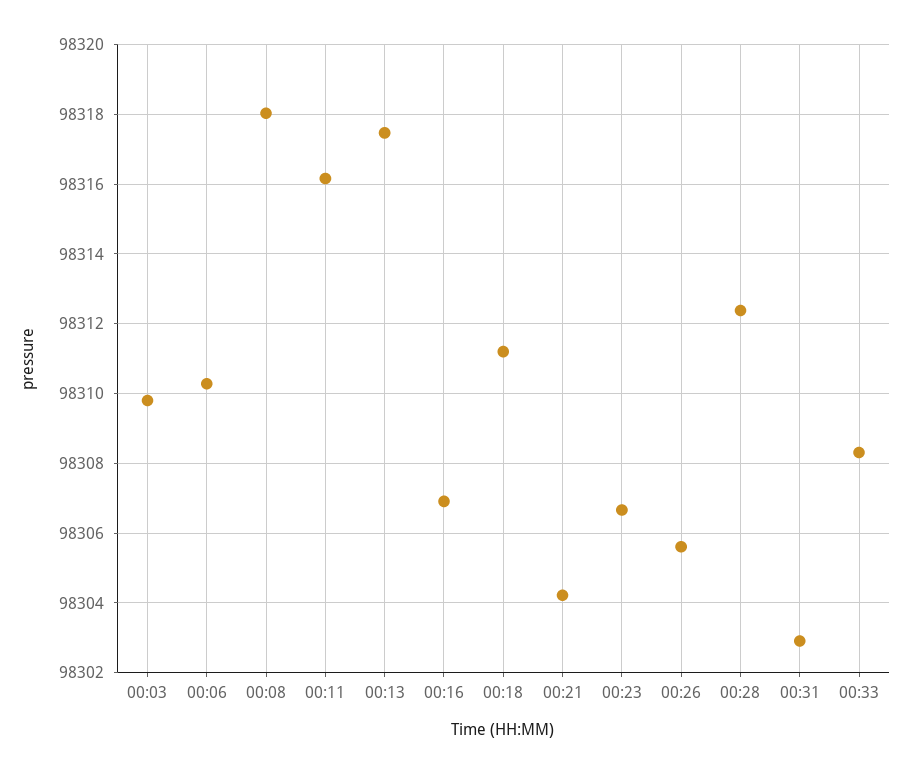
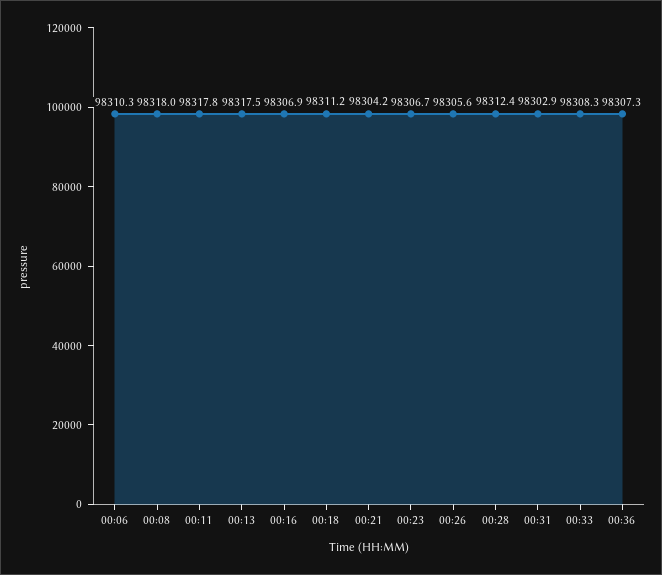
00:03: 98309.8 -> none
00:11: 98316.2 -> 98317.8
00:36: none -> 98307.3

